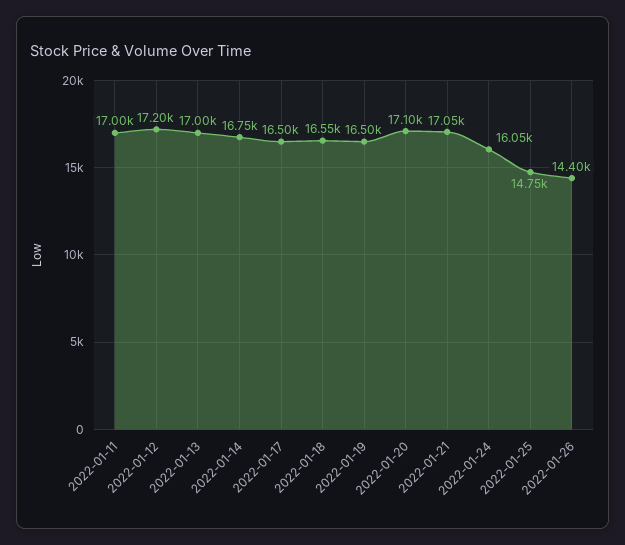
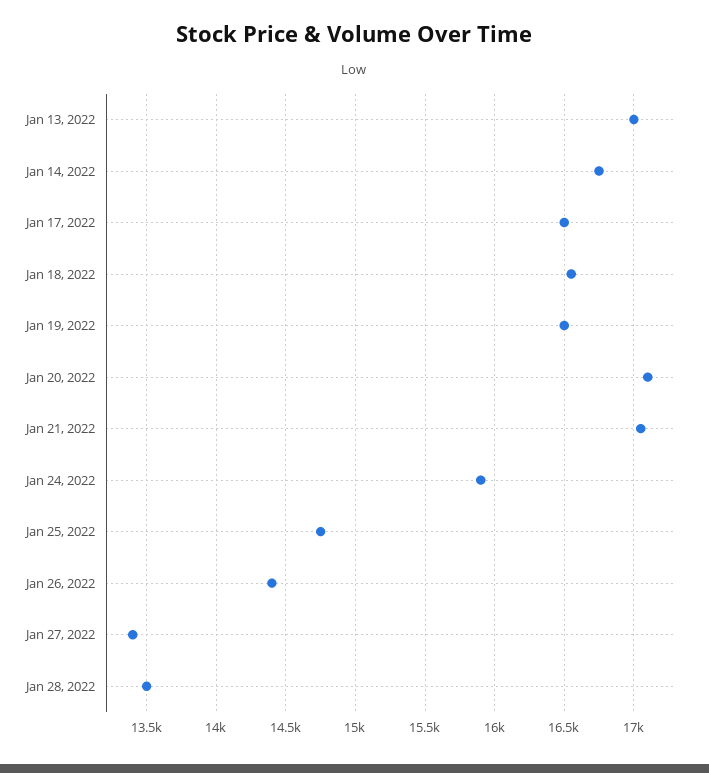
2022-01-11: 17000 -> none
2022-01-12: 17200 -> none
2022-01-24: 16050 -> 15900
Jan 27, 2022: none -> 13400
Jan 28, 2022: none -> 13500

